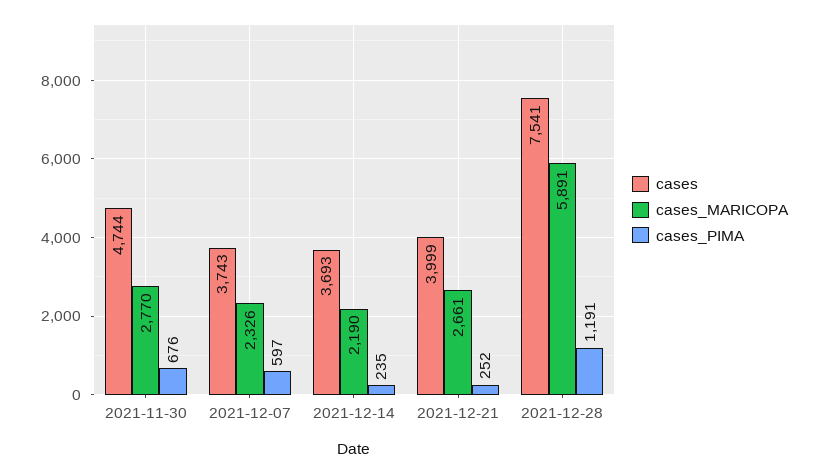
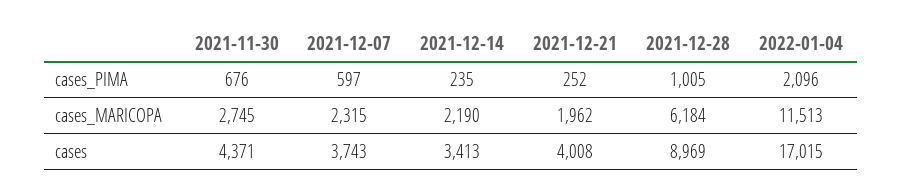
cases, 2021-11-30: 4744 -> 4371
cases_MARICOPA, 2021-11-30: 2770 -> 2745
cases_MARICOPA, 2021-12-07: 2326 -> 2315
cases, 2021-12-14: 3693 -> 3413
cases, 2021-12-21: 3999 -> 4008
cases_MARICOPA, 2021-12-21: 2661 -> 1962
cases, 2021-12-28: 7541 -> 8969
cases_MARICOPA, 2021-12-28: 5891 -> 6184
cases_PIMA, 2021-12-28: 1191 -> 1005
cases_PIMA, 2022-01-04: none -> 2096
cases_MARICOPA, 2022-01-04: none -> 11513
cases, 2022-01-04: none -> 17015

